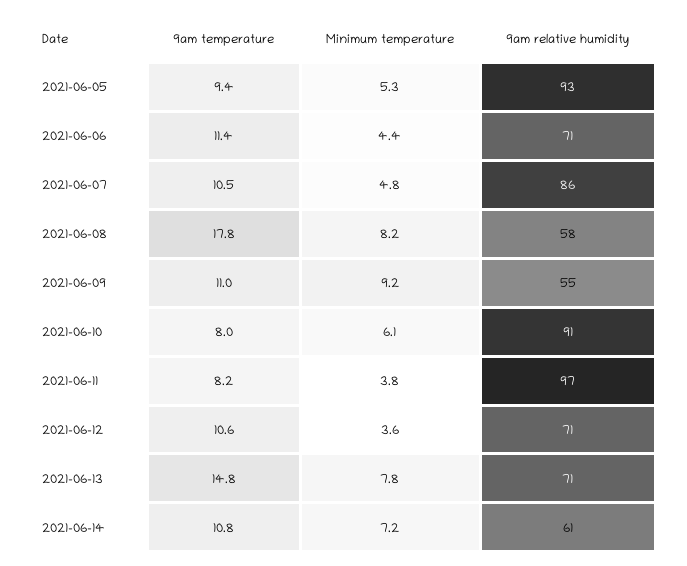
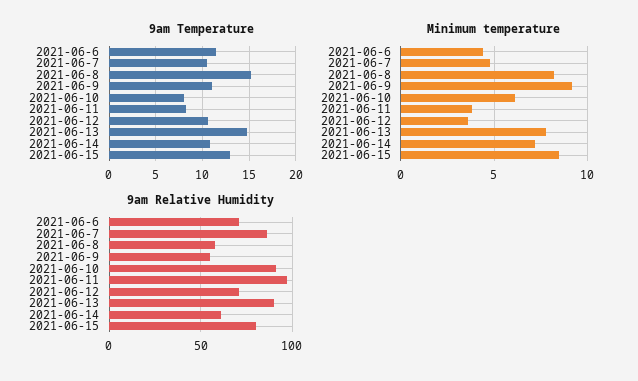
9am temperature, 2021-06-05: 9.4 -> none
Minimum temperature, 2021-06-05: 5.3 -> none
9am relative humidity, 2021-06-05: 93 -> none
9am temperature, 2021-06-08: 17.8 -> 15
9am relative humidity, 2021-06-13: 71 -> 90
9am temperature, 2021-06-15: none -> 13
Minimum temperature, 2021-06-15: none -> 8.5
9am relative humidity, 2021-06-15: none -> 80

